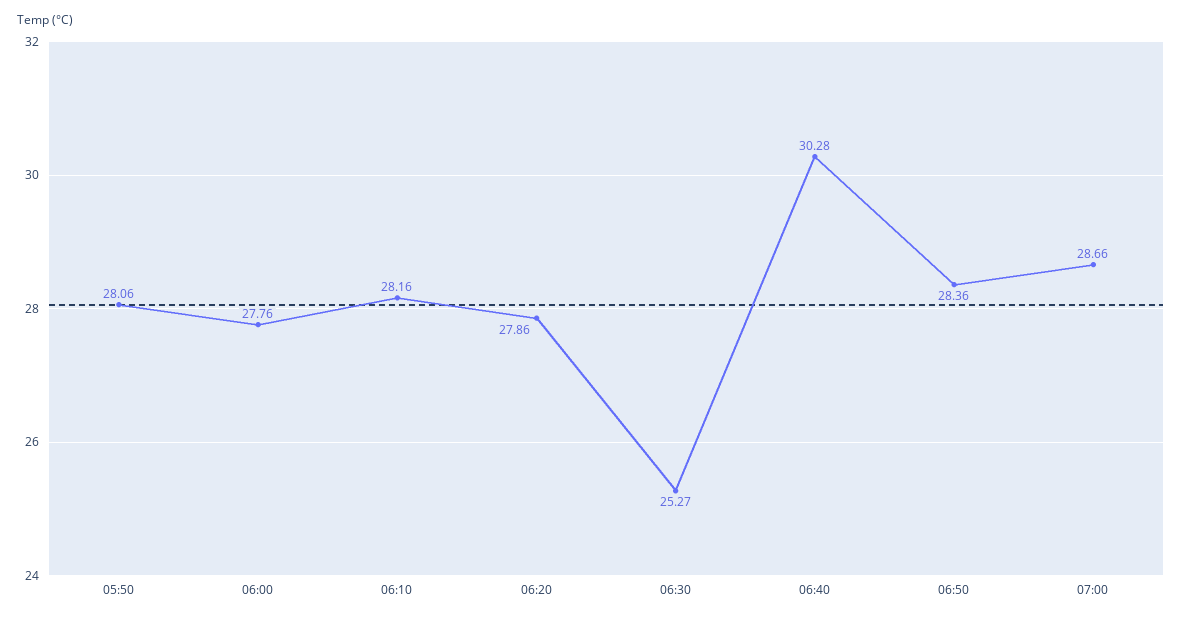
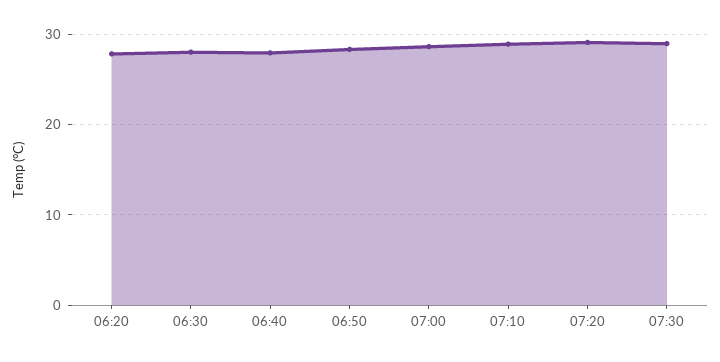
05:50: 28.06 -> none
06:00: 27.76 -> none
06:10: 28.16 -> none
06:30: 25.27 -> 28
06:40: 30.28 -> 28
07:10: none -> 29
07:20: none -> 29
07:30: none -> 29

